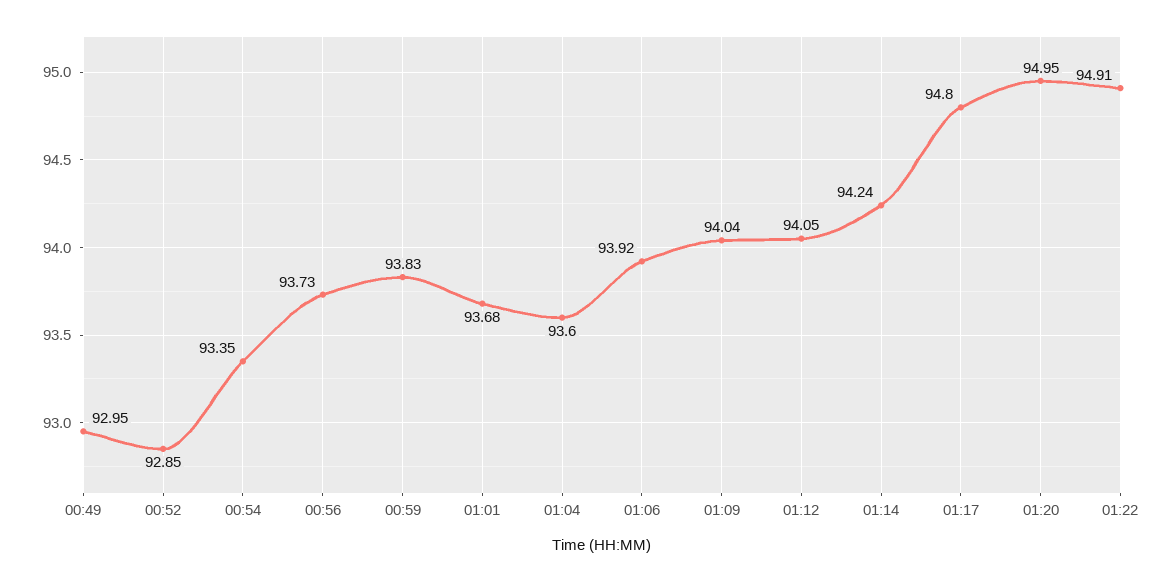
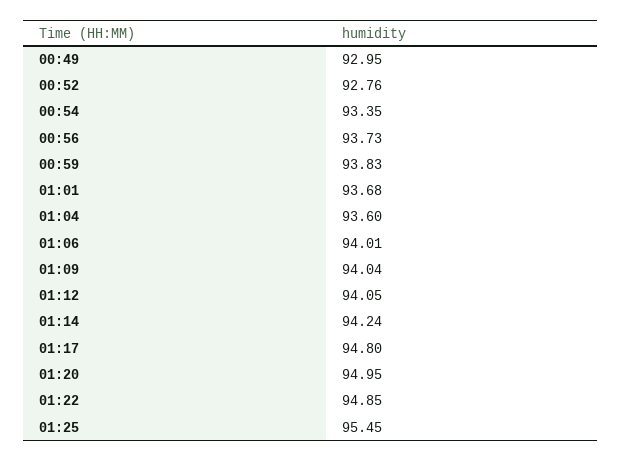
00:52: 92.85 -> 92.76
01:06: 93.92 -> 94.01
01:22: 94.91 -> 94.85
01:25: none -> 95.45

